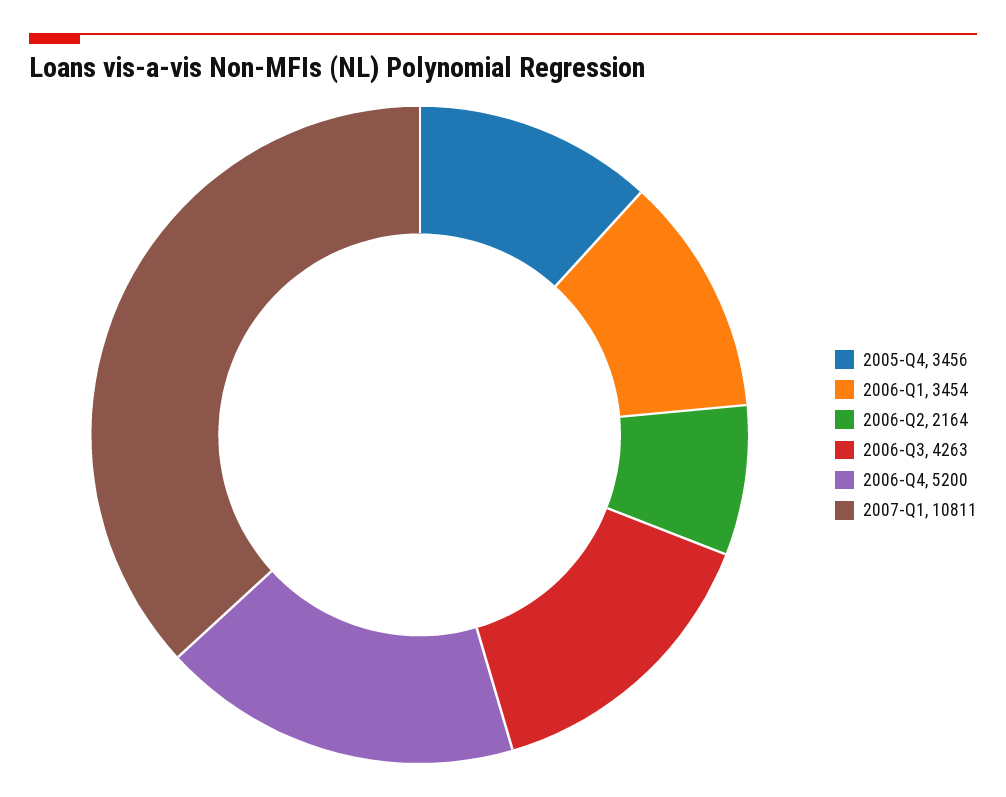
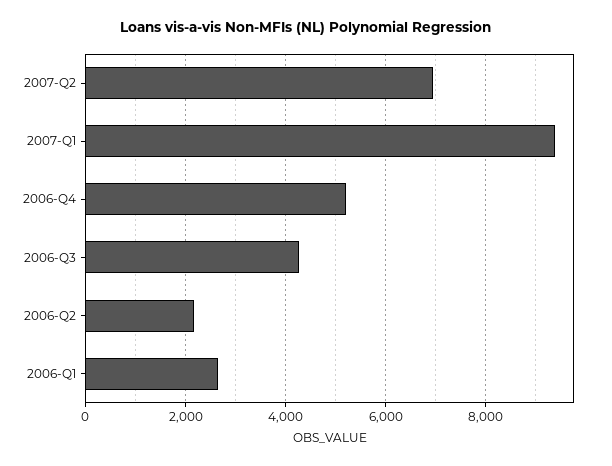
2005-Q4: 3456 -> none
2006-Q1: 3454 -> 2600
2007-Q1: 10811 -> 9400
2007-Q2: none -> 7000

